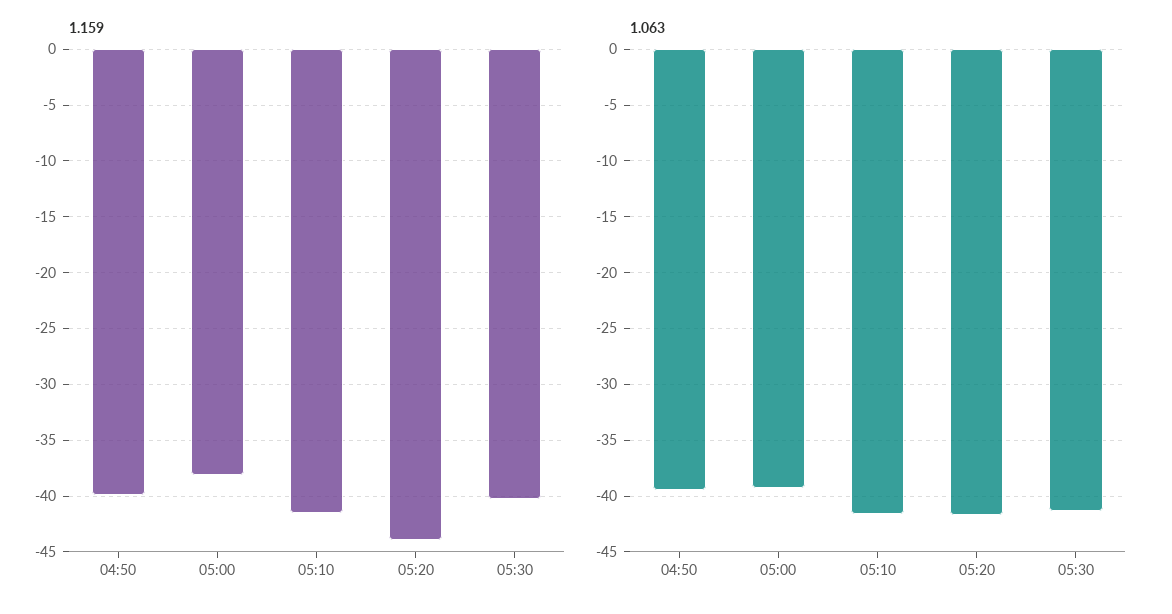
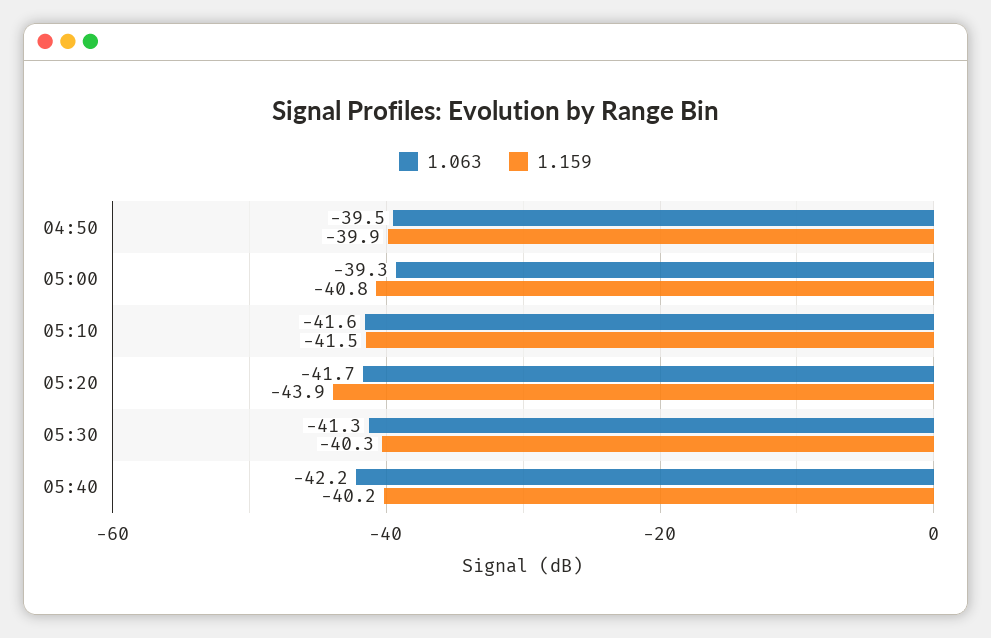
1.159, 05:00: -38 -> -40.8
1.063, 05:40: none -> -42.2
1.159, 05:40: none -> -40.2

